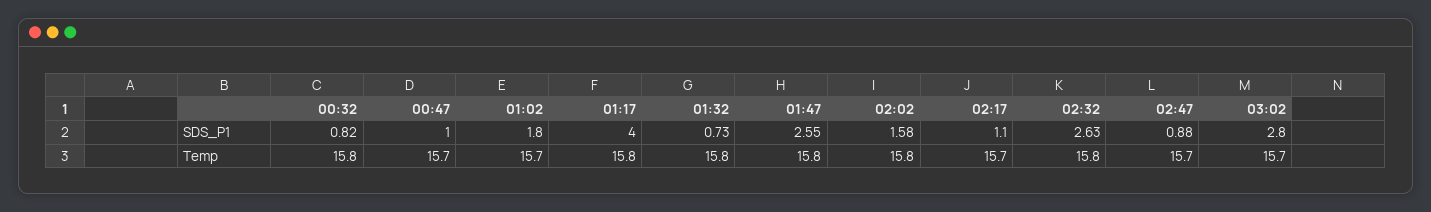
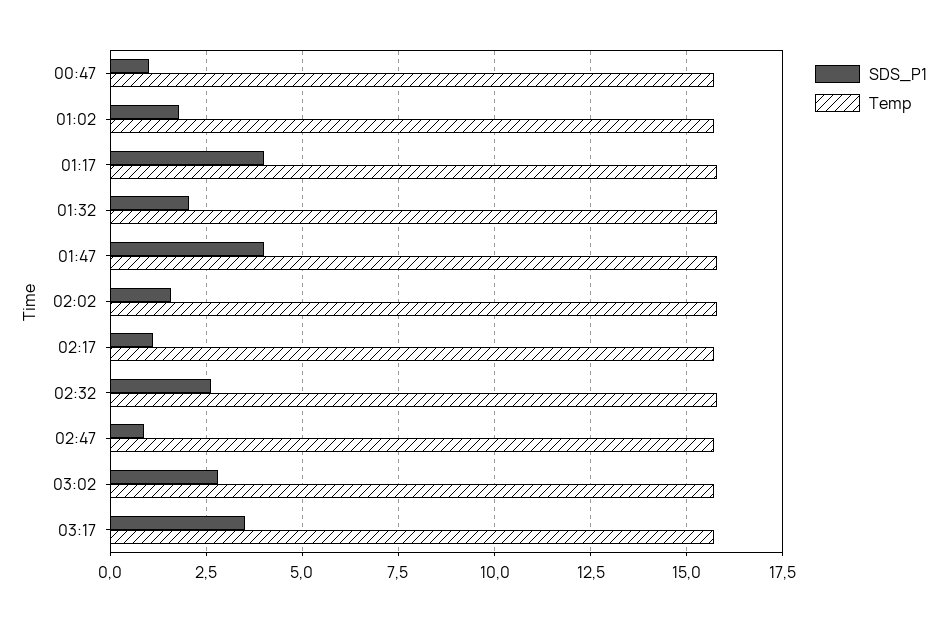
SDS_P1, 00:32: 0.82 -> none
SDS_P1, 01:32: 0.73 -> 2
SDS_P1, 01:47: 2.55 -> 4
Temp, 00:32: 15.8 -> none
SDS_P1, 03:17: none -> 3.5
Temp, 03:17: none -> 15.75

